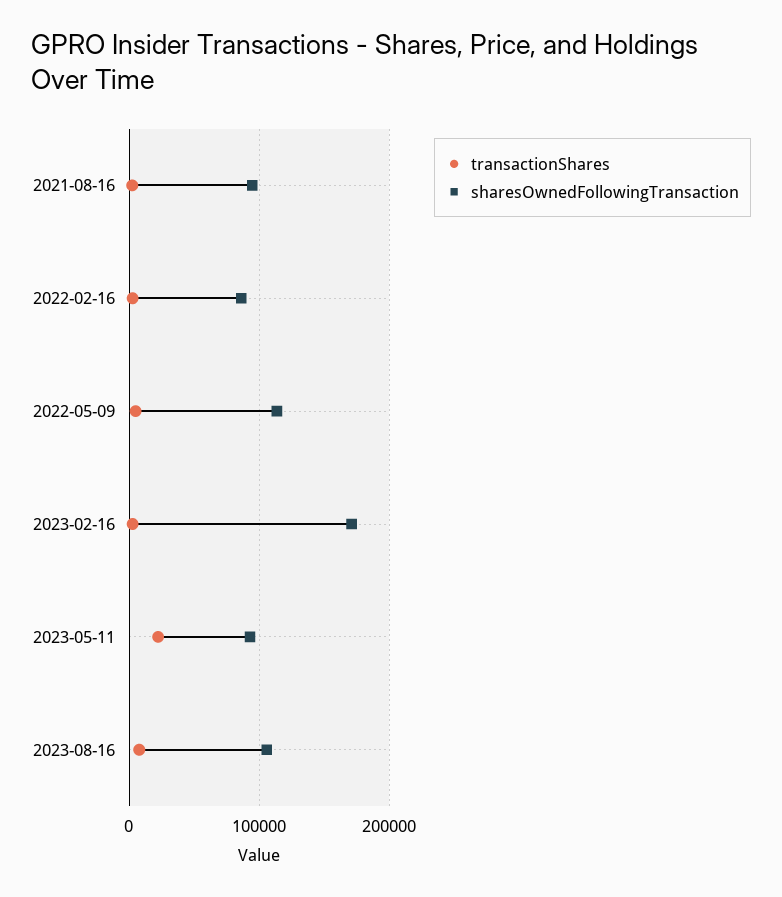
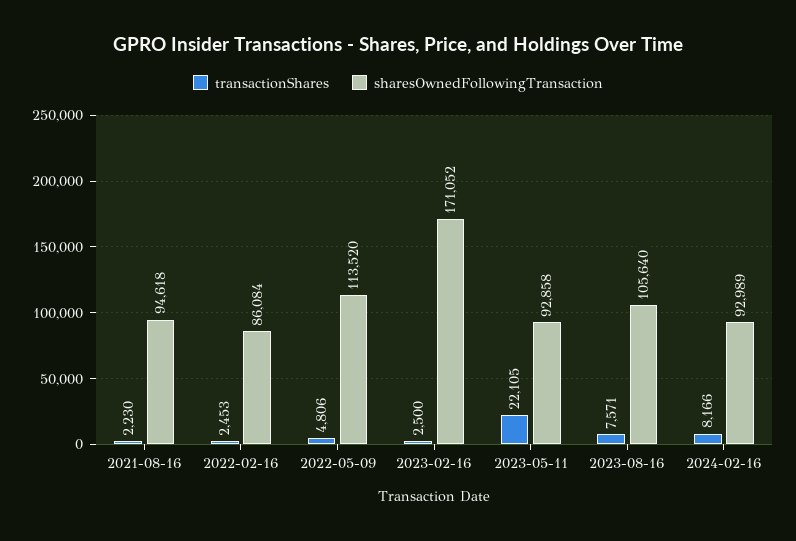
transactionShares, 2024-02-16: none -> 8166
sharesOwnedFollowingTransaction, 2024-02-16: none -> 92989

